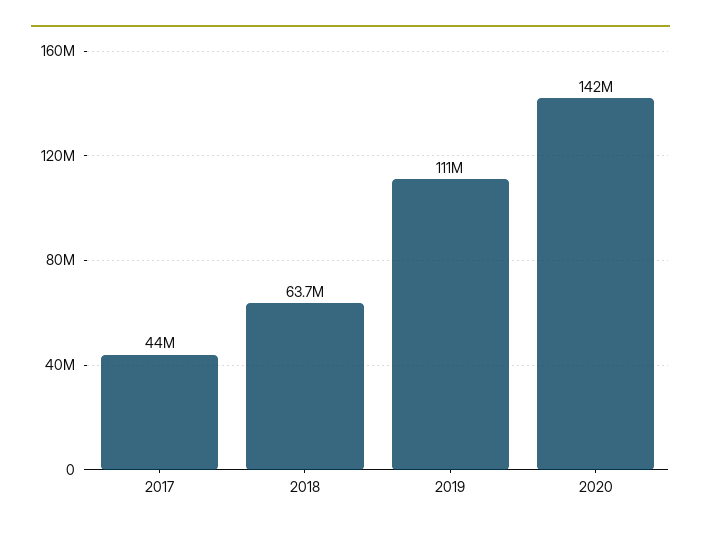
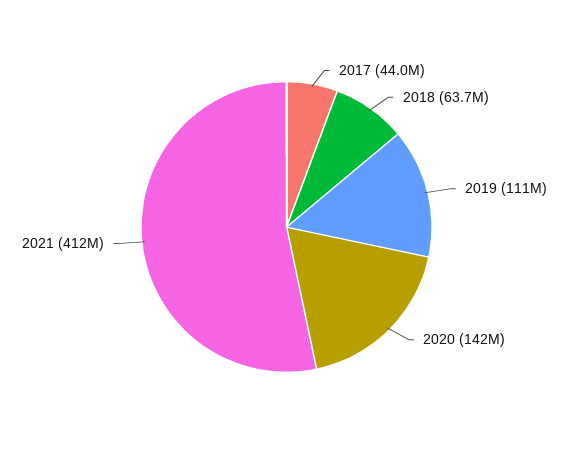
2021: none -> 412000000

